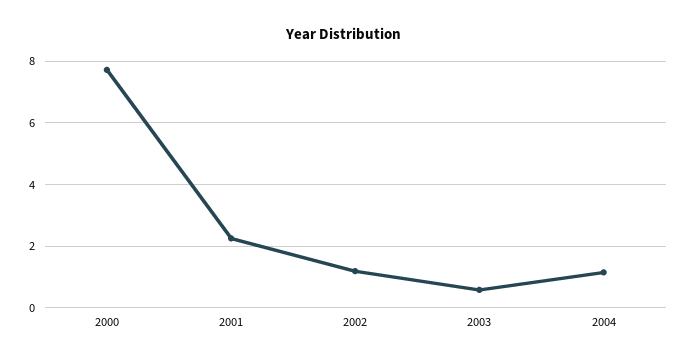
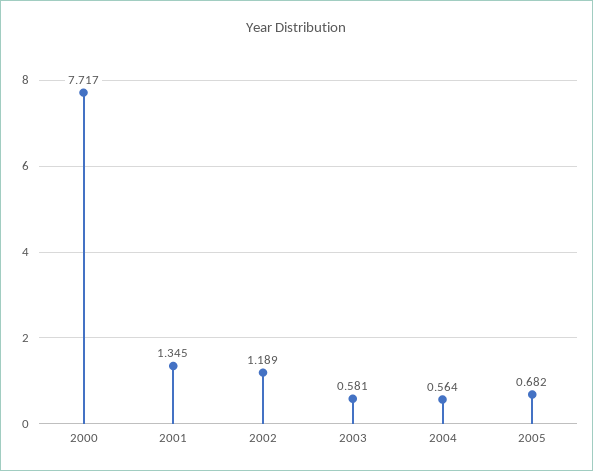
2001: 2.2 -> 1.345
2004: 1.2 -> 0.564
2005: none -> 0.682

